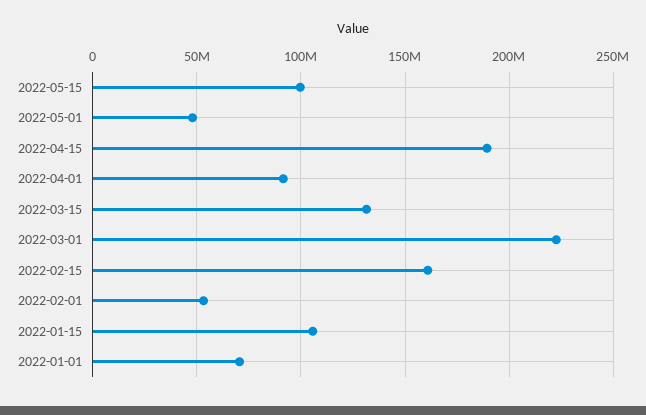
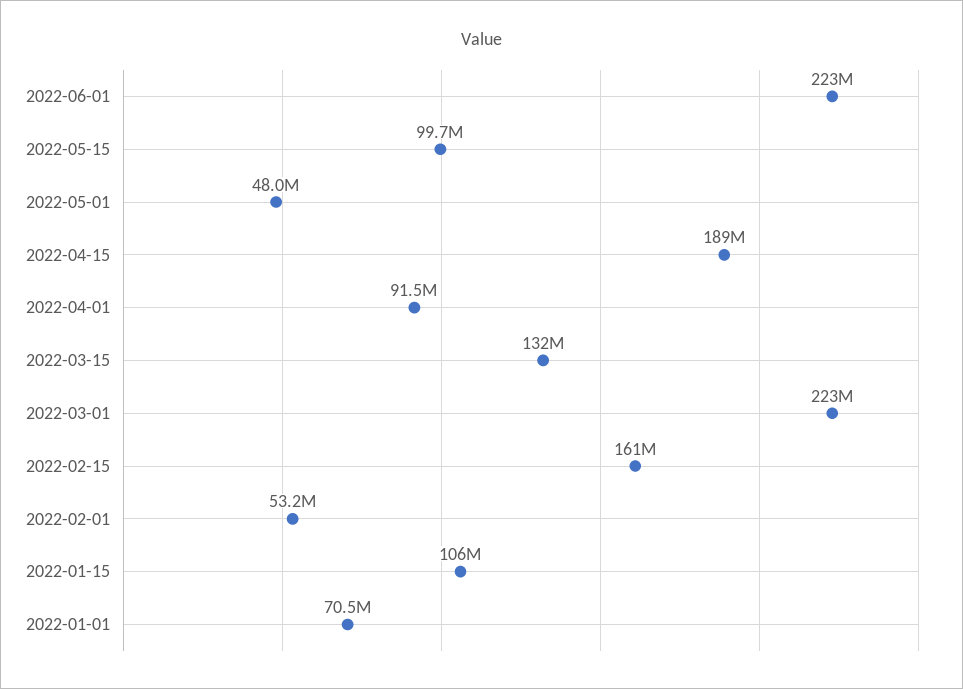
2022-06-01: none -> 223000000

